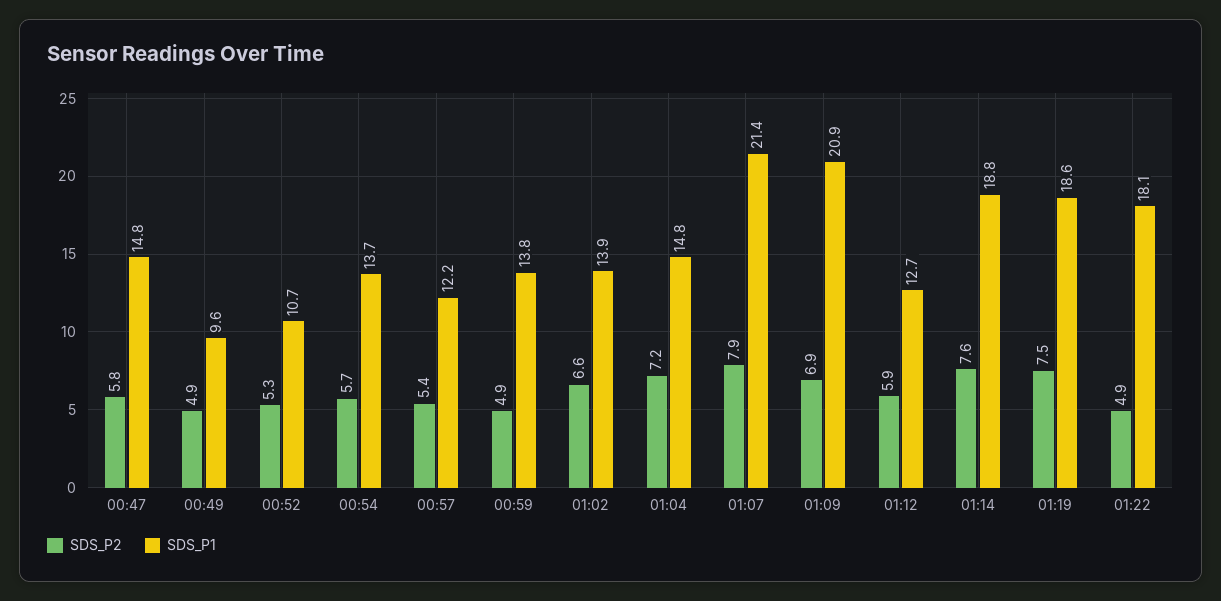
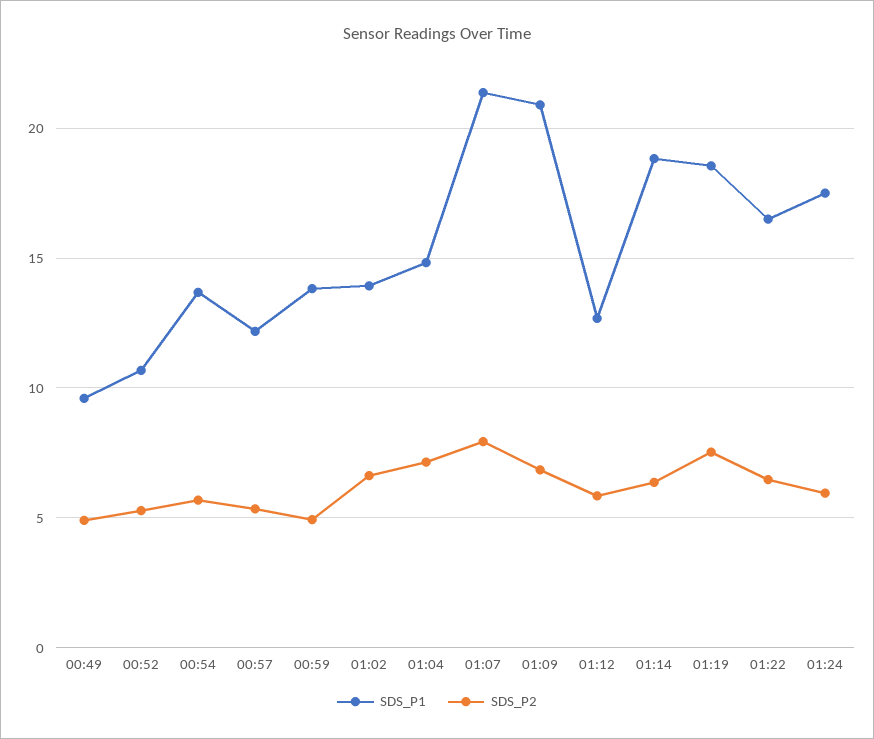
SDS_P2, 00:47: 5.8 -> none
SDS_P1, 00:47: 14.8 -> none
SDS_P2, 01:14: 7.6 -> 6.5
SDS_P2, 01:22: 4.9 -> 6.5
SDS_P1, 01:22: 18.1 -> 16.5
SDS_P1, 01:24: none -> 17.5
SDS_P2, 01:24: none -> 6

